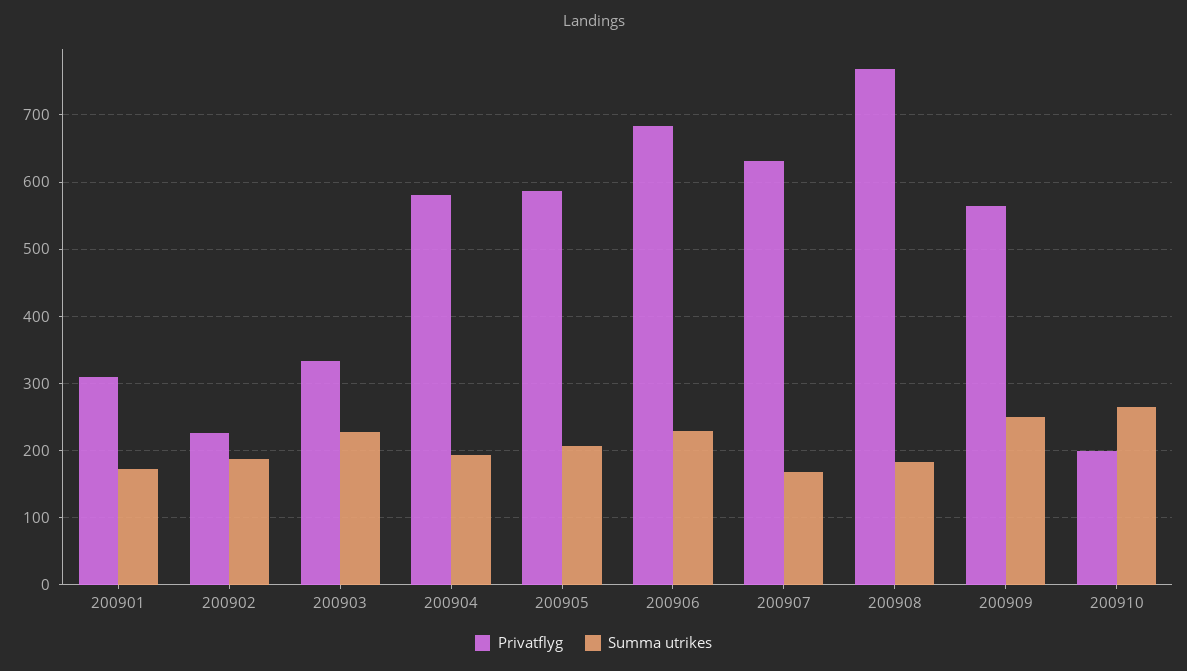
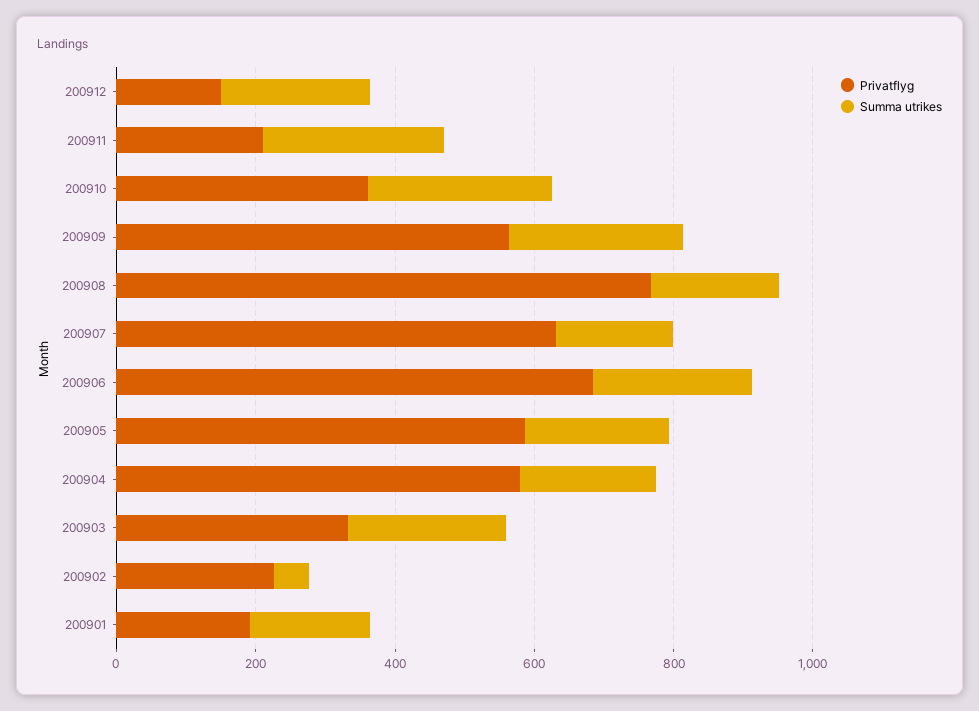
Privatflyg, 200901: 310 -> 200
Summa utrikes, 200902: 190 -> 50
Privatflyg, 200910: 200 -> 350
Privatflyg, 200912: none -> 150
Summa utrikes, 200912: none -> 200
Privatflyg, 200911: none -> 200
Summa utrikes, 200911: none -> 250

